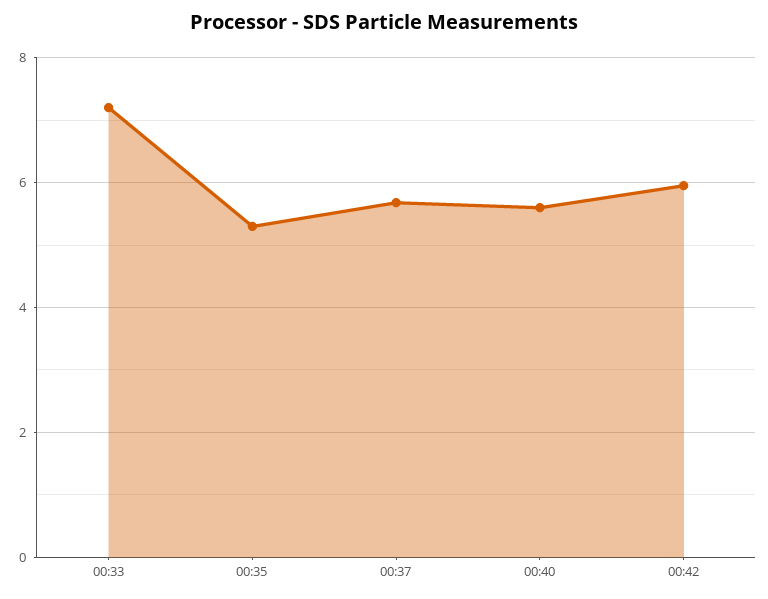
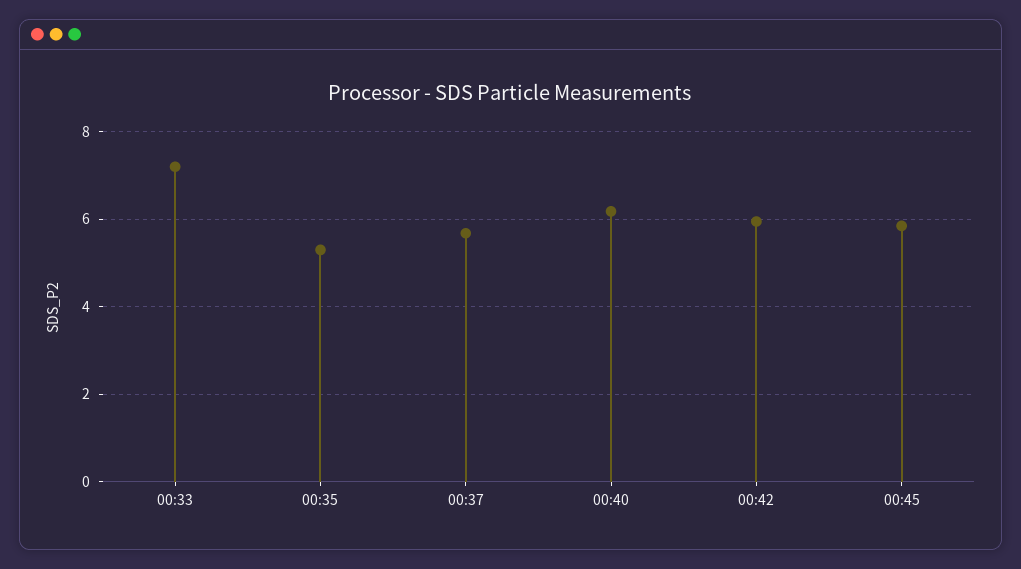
00:40: 5.6 -> 6.2
00:45: none -> 5.8

